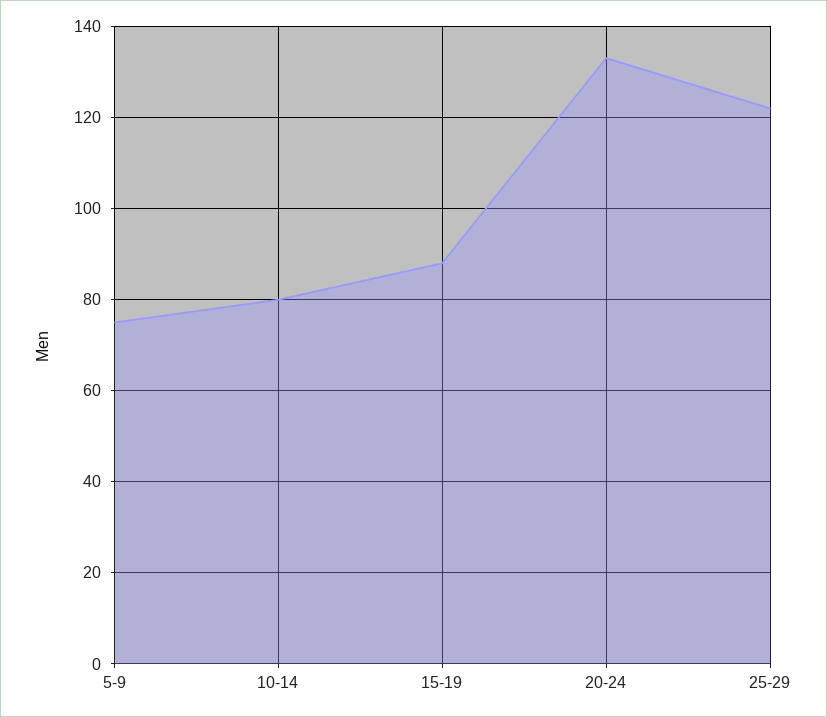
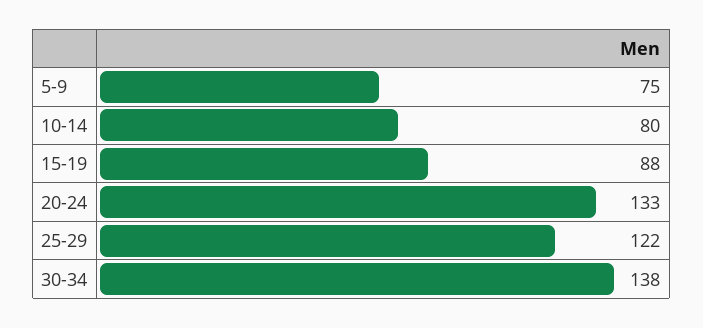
30-34: none -> 138

